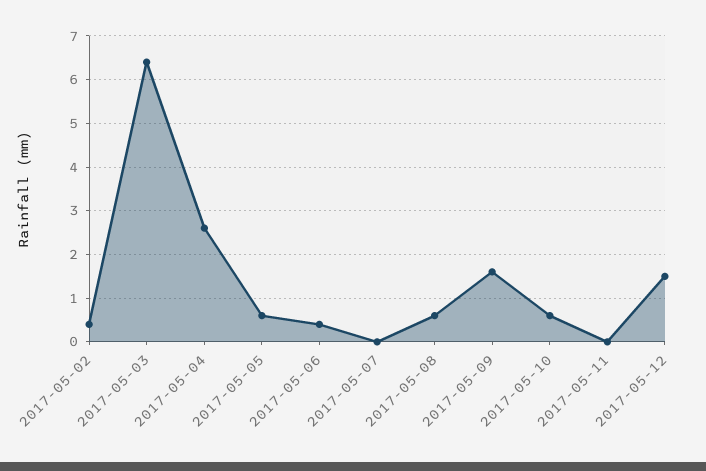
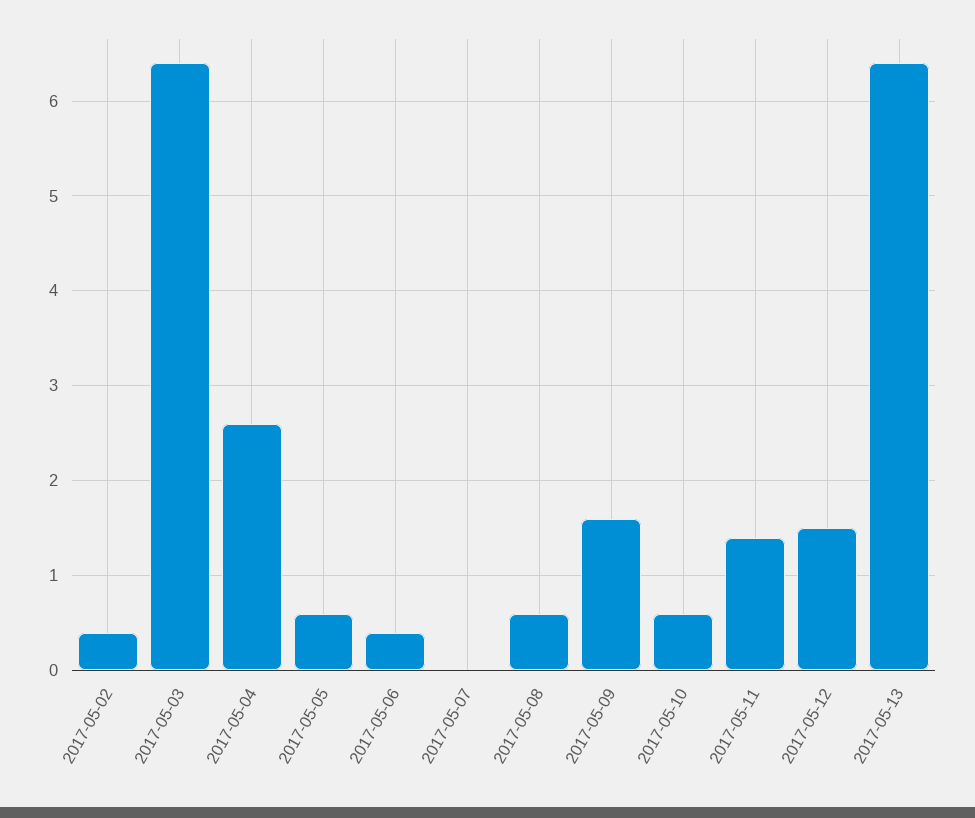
2017-05-11: 0 -> 1.4
2017-05-13: none -> 6.4

